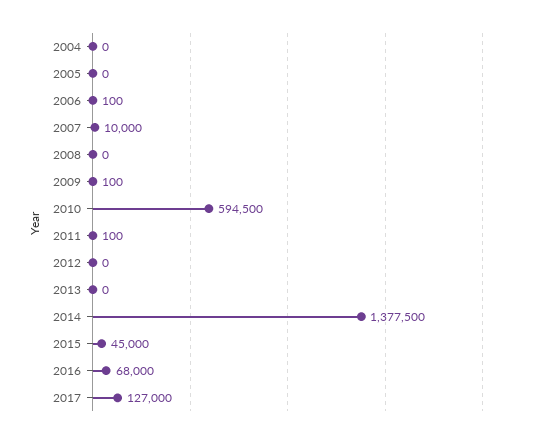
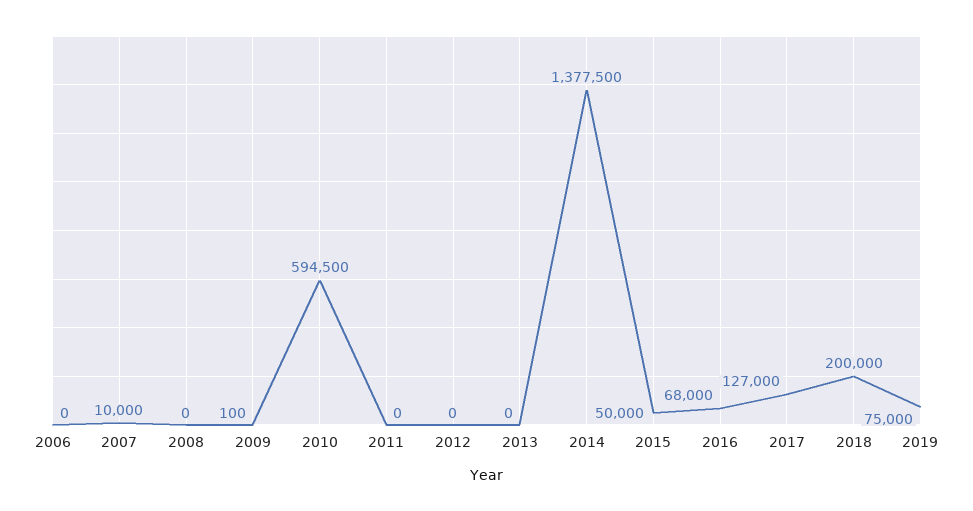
2004: 0 -> none
2005: 0 -> none
2006: 100 -> 0
2011: 100 -> 0
2015: 45000 -> 50000
2018: none -> 200000
2019: none -> 75000

